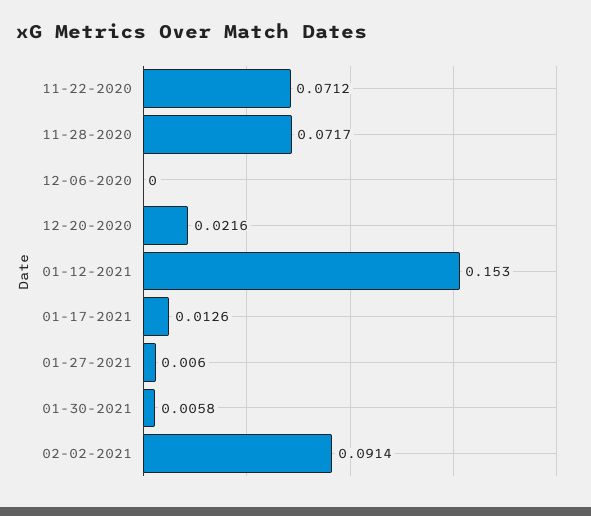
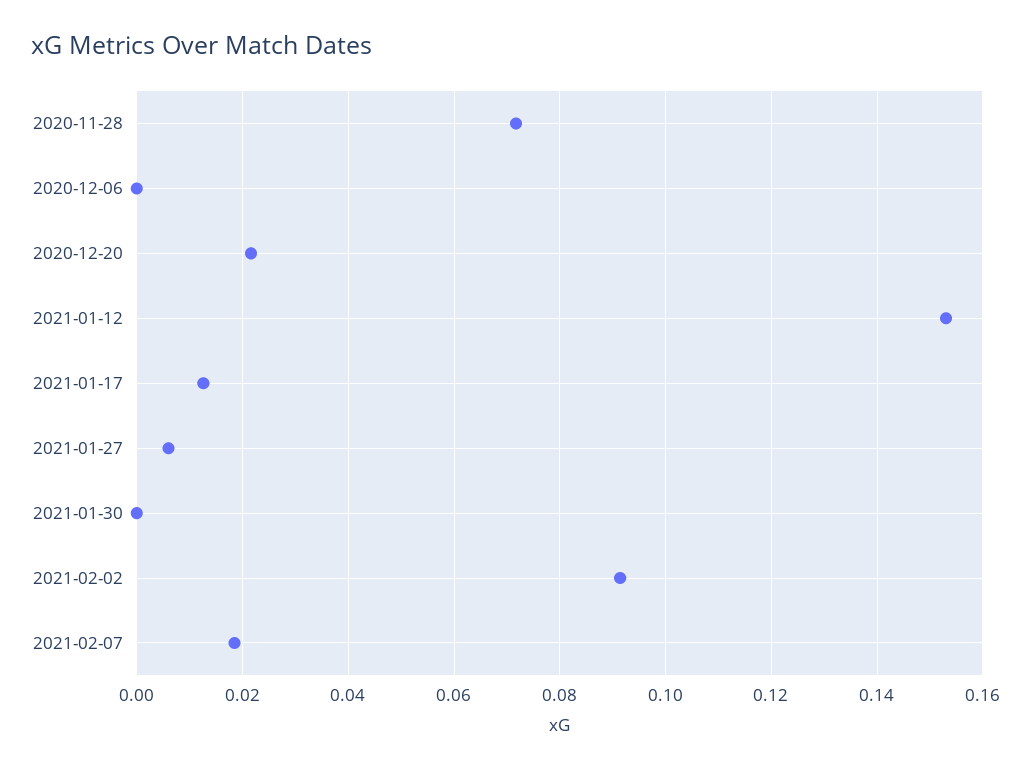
11-22-2020: 0.0712 -> none
01-30-2021: 0.0058 -> 0
2021-02-07: none -> 0.018

